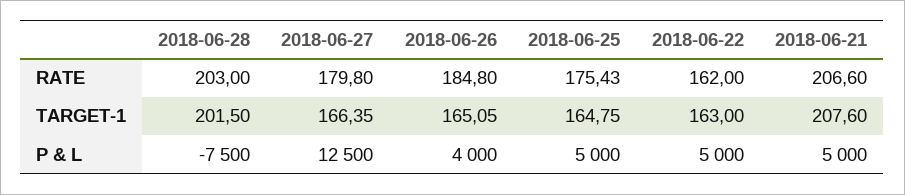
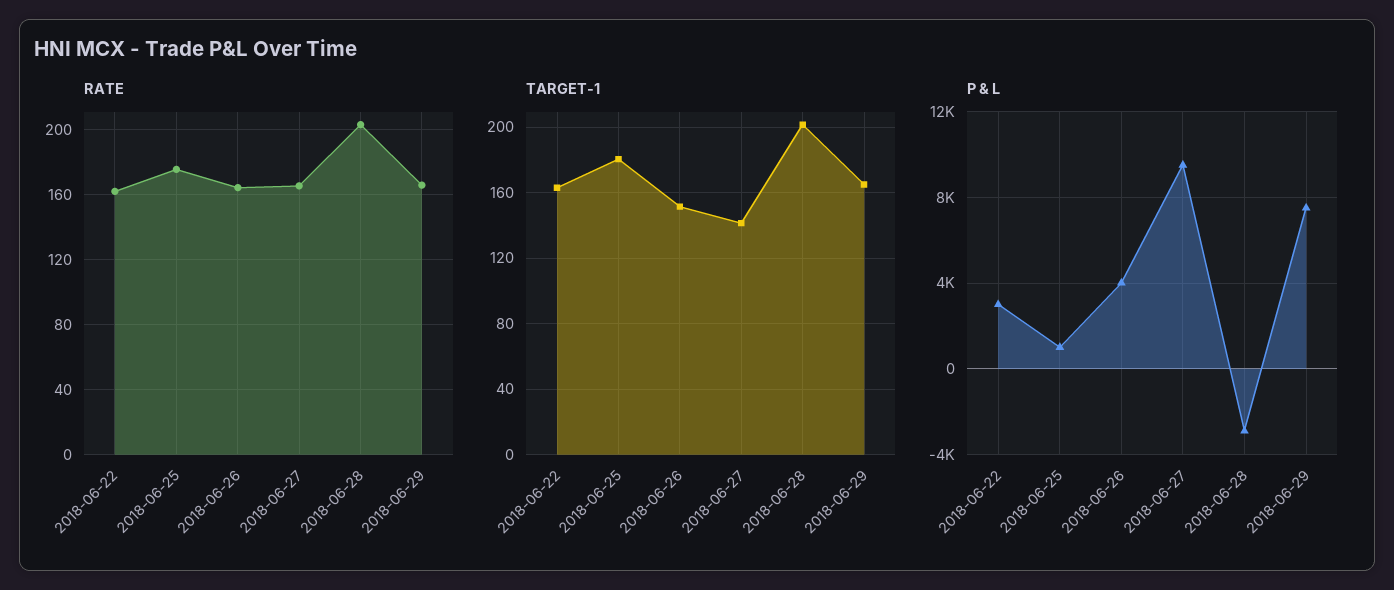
RATE, 2018-06-27: 179.8 -> 165
RATE, 2018-06-26: 184.8 -> 165
RATE, 2018-06-21: 206.6 -> none
TARGET-1, 2018-06-27: 166.35 -> 140
TARGET-1, 2018-06-26: 165.05 -> 150
TARGET-1, 2018-06-25: 164.75 -> 180
TARGET-1, 2018-06-21: 207.6 -> none
P & L, 2018-06-28: -7500 -> -3000
P & L, 2018-06-27: 12500 -> 9500
P & L, 2018-06-25: 5000 -> 1000
P & L, 2018-06-22: 5000 -> 3000
P & L, 2018-06-21: 5000 -> none
RATE, 2018-06-29: none -> 165
TARGET-1, 2018-06-29: none -> 165
P & L, 2018-06-29: none -> 7500

